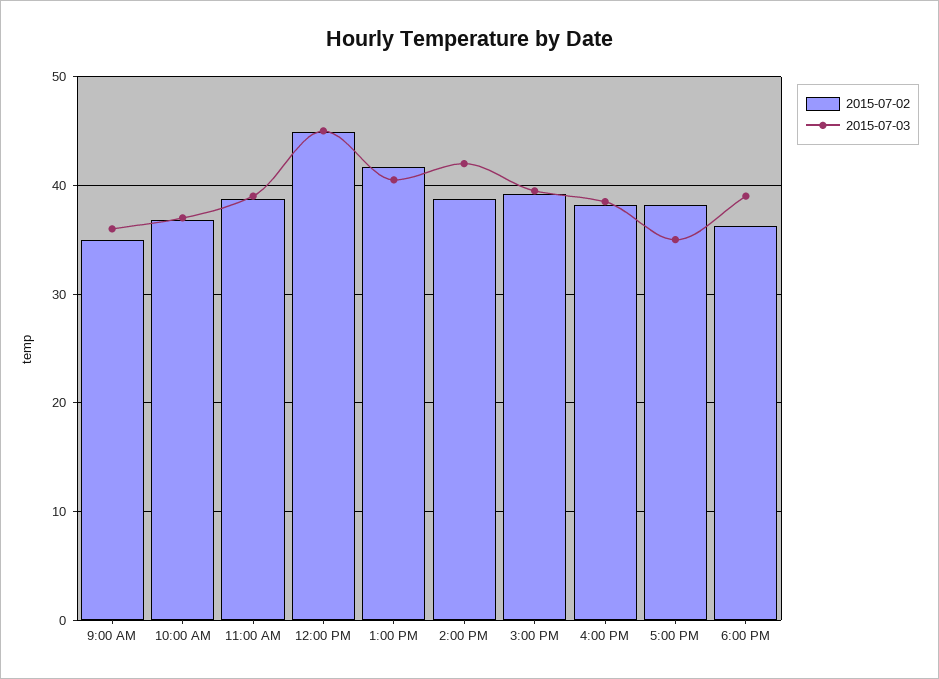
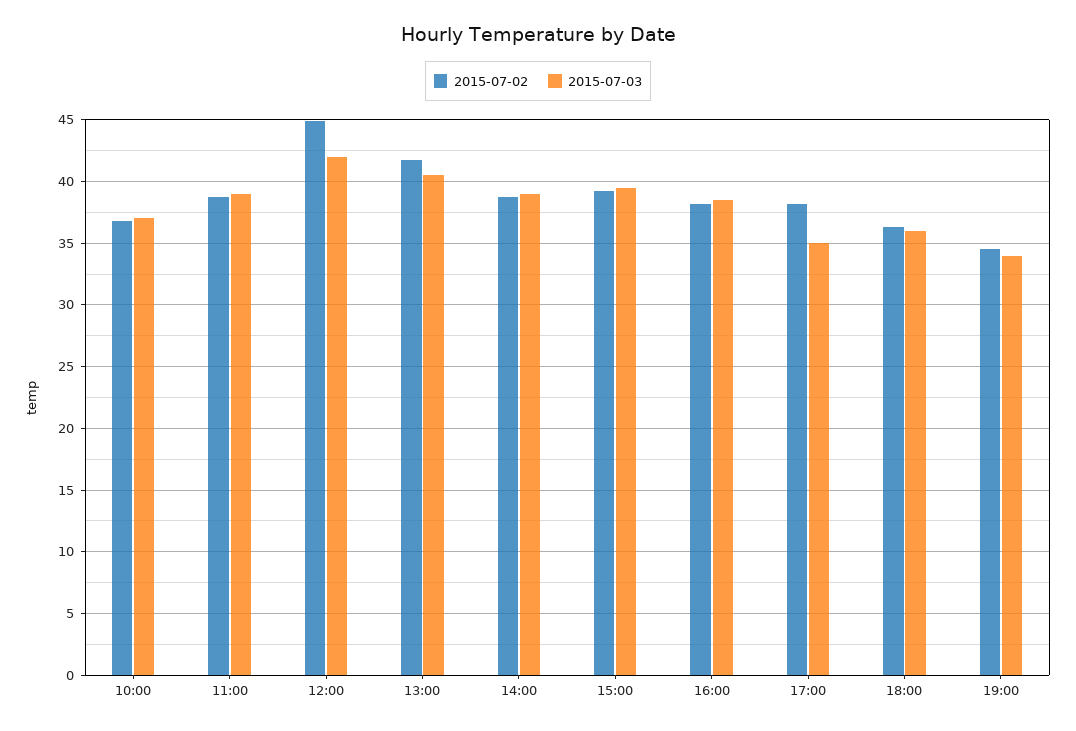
2015-07-02, 9:00 AM: 35 -> none
2015-07-03, 9:00 AM: 36 -> none
2015-07-03, 12:00 PM: 45 -> 42
2015-07-03, 2:00 PM: 42 -> 39
2015-07-03, 6:00 PM: 39 -> 36
2015-07-02, 19:00: none -> 34.5
2015-07-03, 19:00: none -> 34

